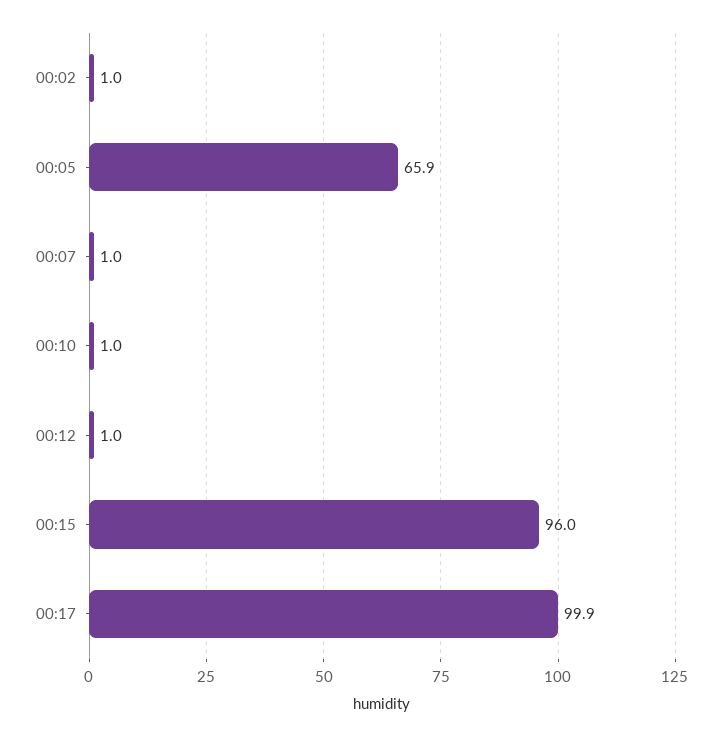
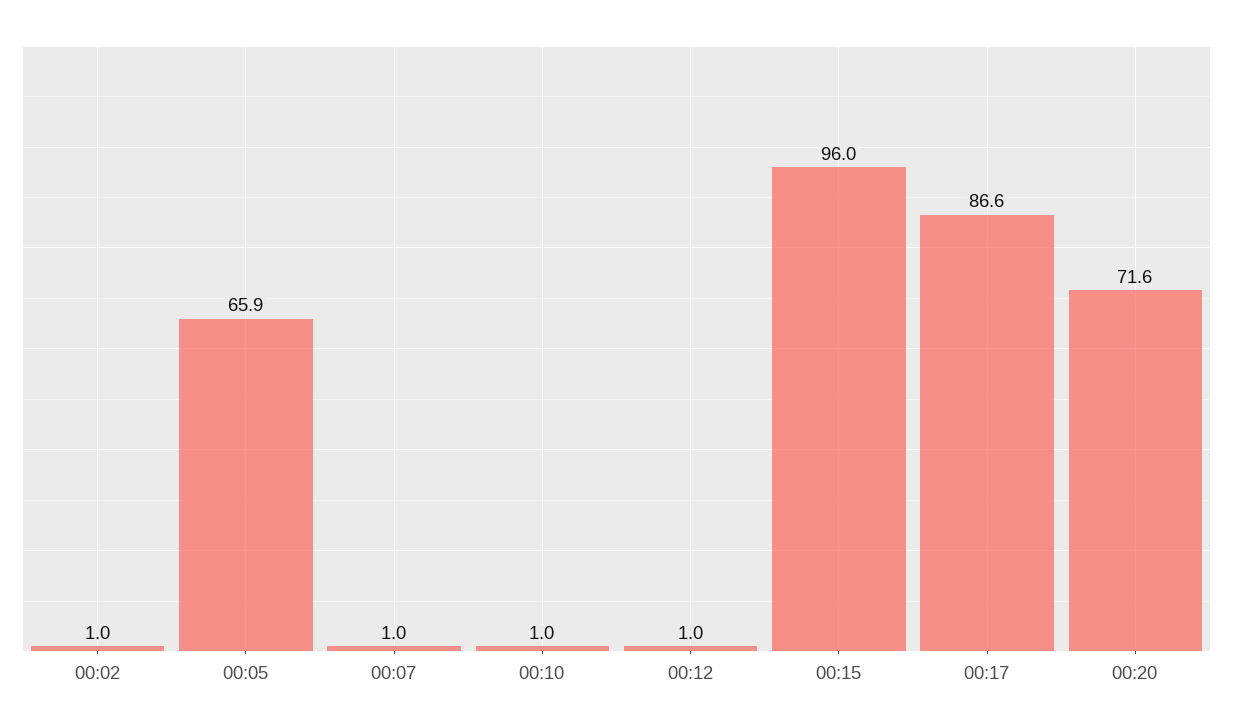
00:17: 99.9 -> 86.6
00:20: none -> 71.6

